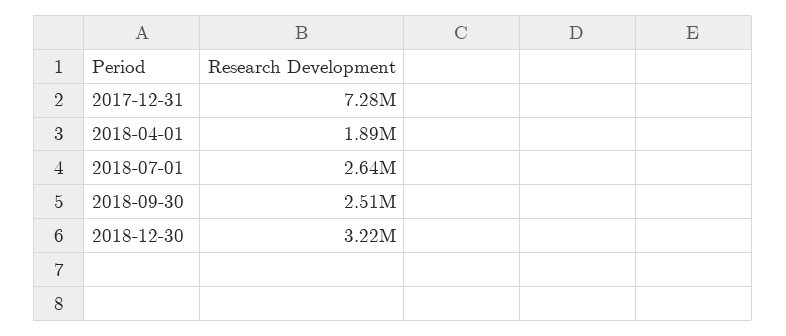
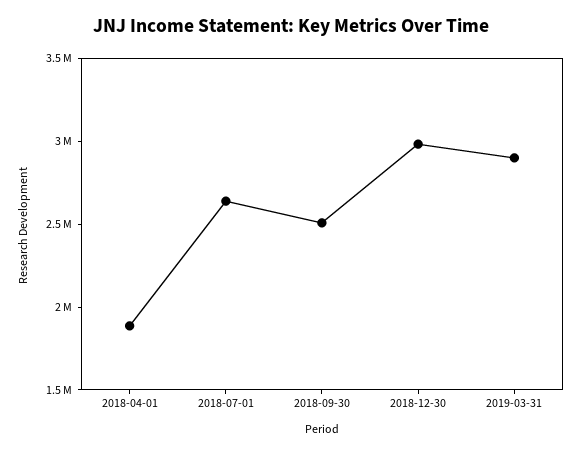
2017-12-31: 7280000 -> none
2018-12-30: 3220000 -> 3000000
2019-03-31: none -> 2900000

